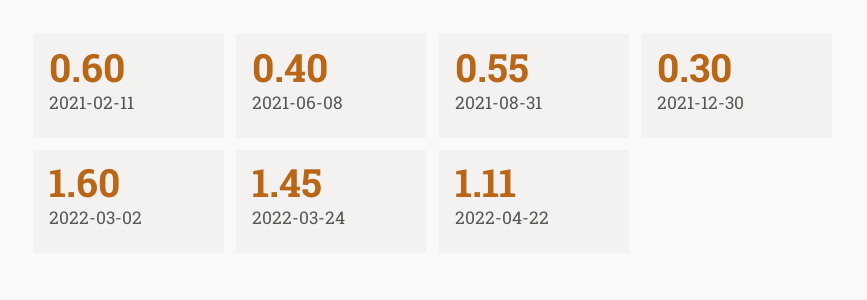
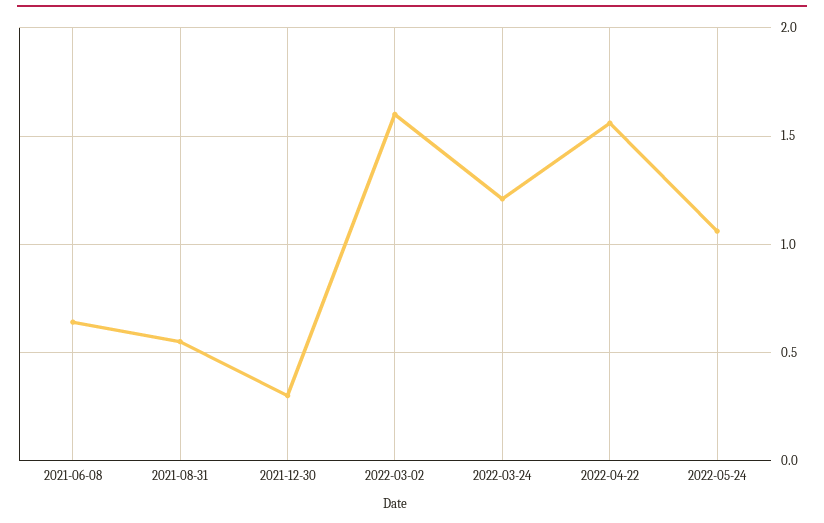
2021-02-11: 0.6 -> none
2021-06-08: 0.4 -> 0.65
2022-03-24: 1.45 -> 1.2
2022-04-22: 1.11 -> 1.55
2022-05-24: none -> 1.05

